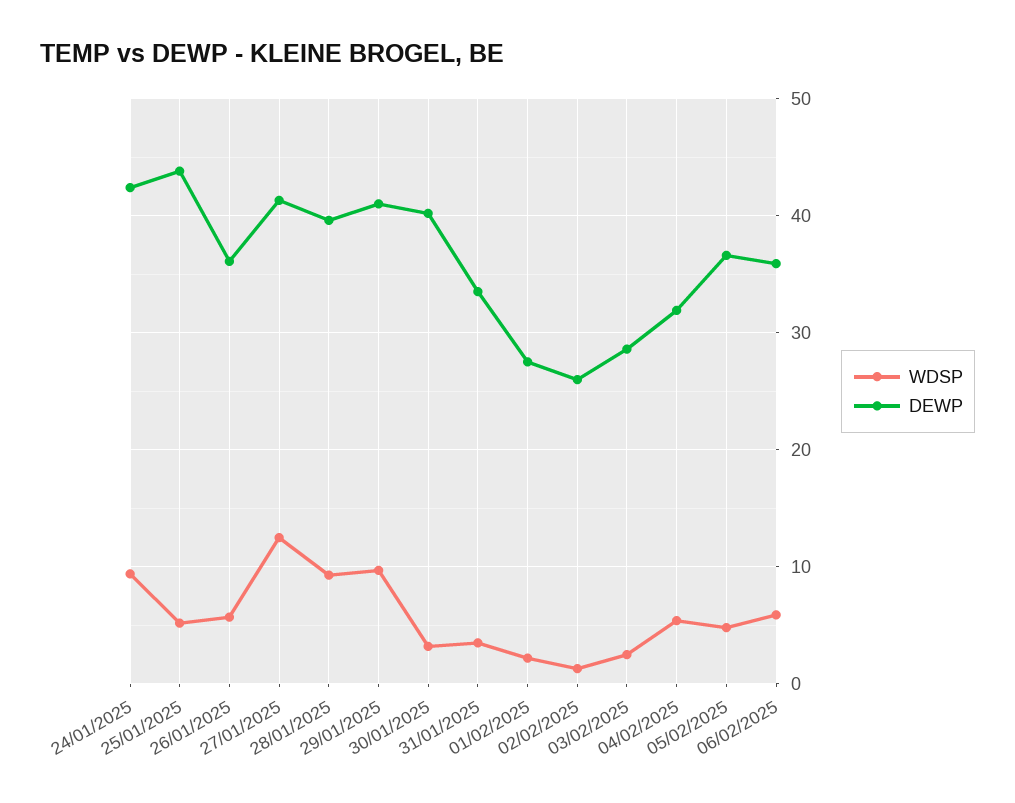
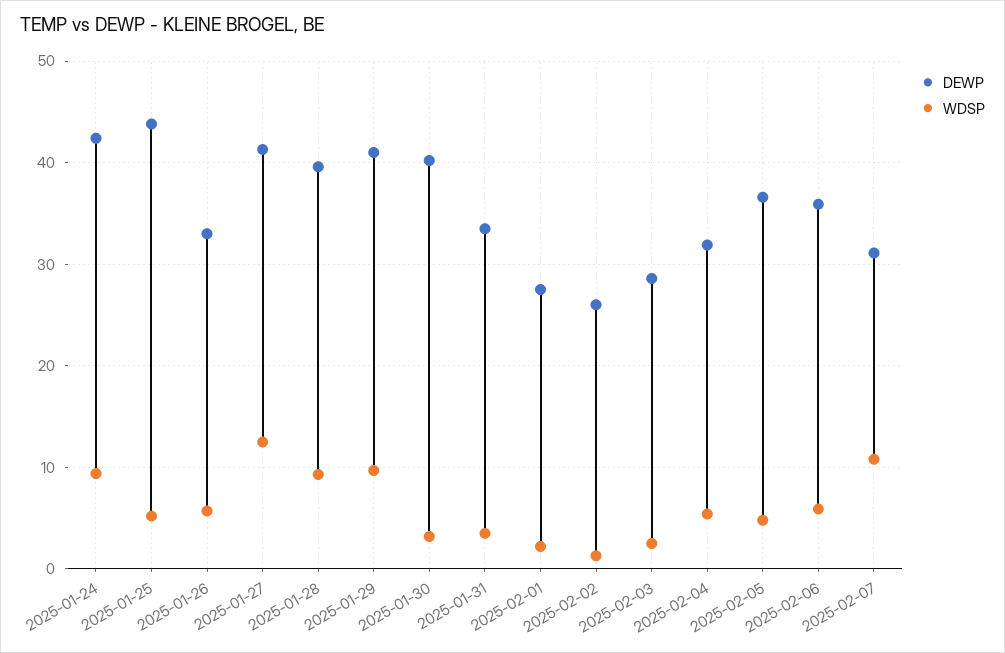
DEWP, 26/01/2025: 36 -> 33
DEWP, 2025-02-07: none -> 31
WDSP, 2025-02-07: none -> 11

